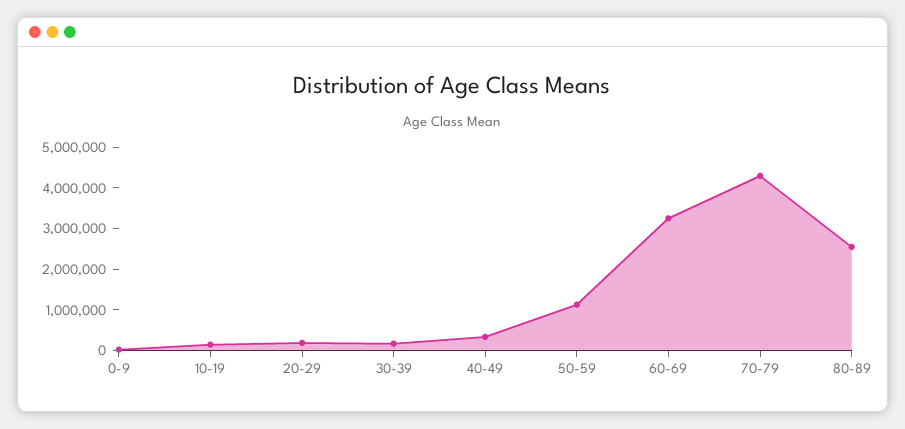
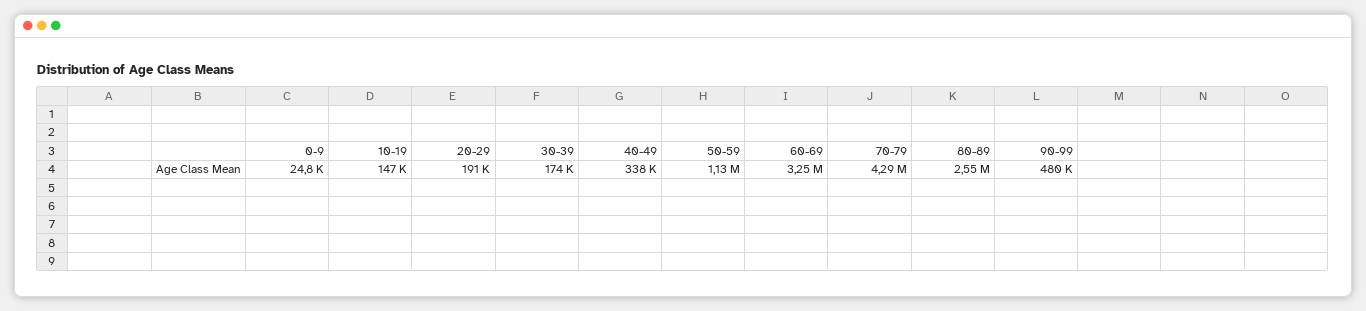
90-99: none -> 480000

